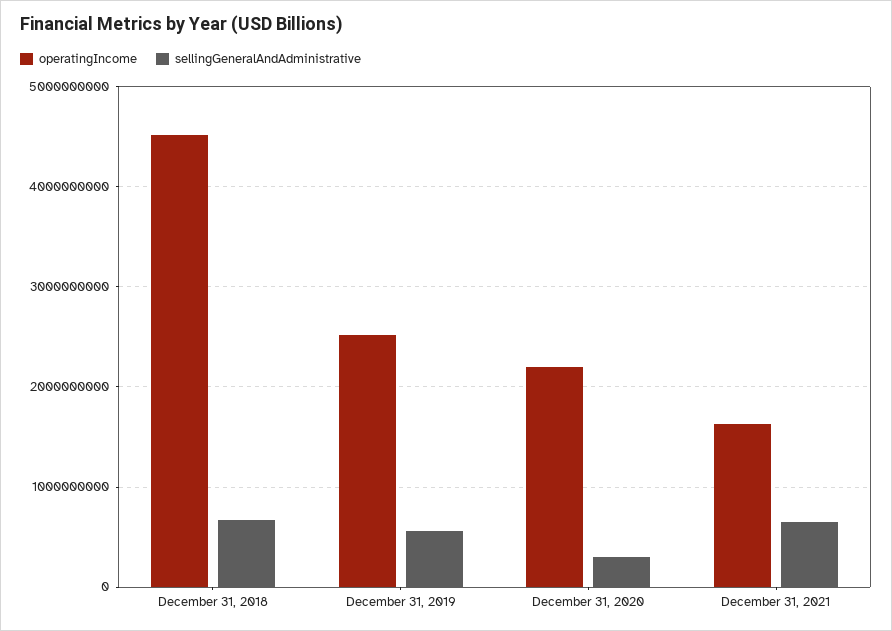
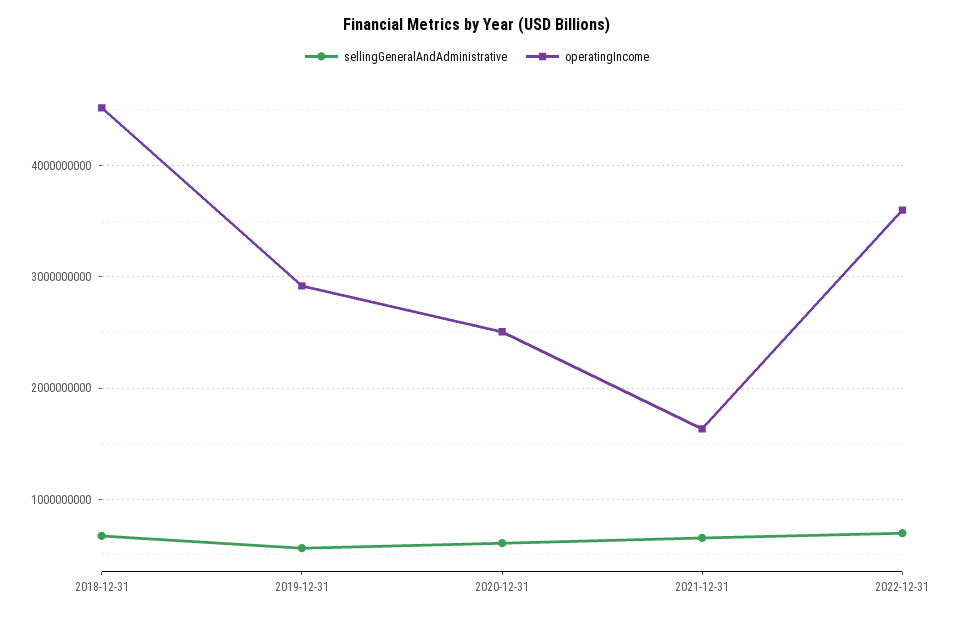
operatingIncome, December 31, 2019: 2500000000 -> 2900000000
operatingIncome, December 31, 2020: 2200000000 -> 2500000000
sellingGeneralAndAdministrative, December 31, 2020: 300000000 -> 600000000
sellingGeneralAndAdministrative, 2022-12-31: none -> 700000000
operatingIncome, 2022-12-31: none -> 3600000000

